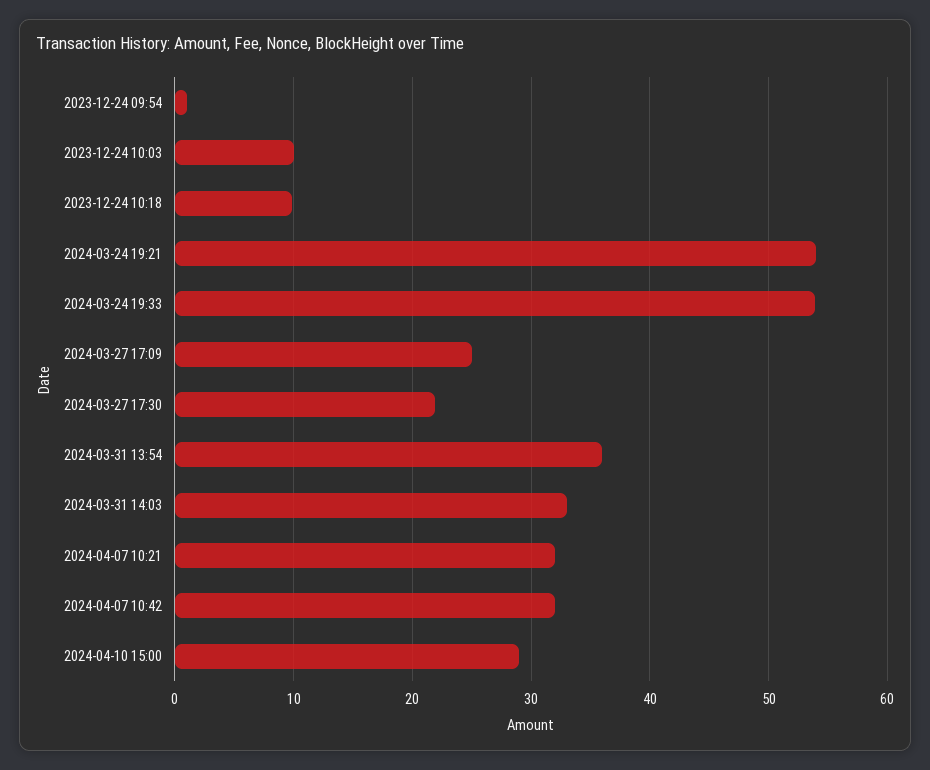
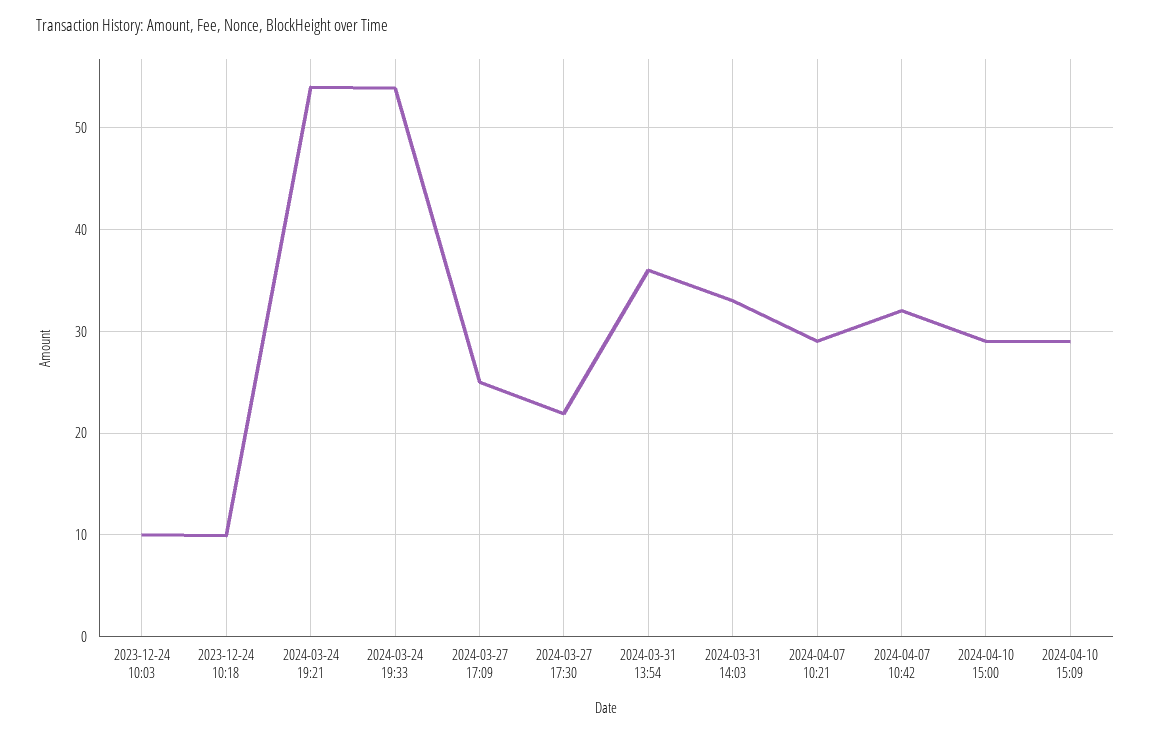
2023-12-24 09:54: 1 -> none
2024-04-07 10:21: 32 -> 29
2024-04-10 15:09: none -> 29

